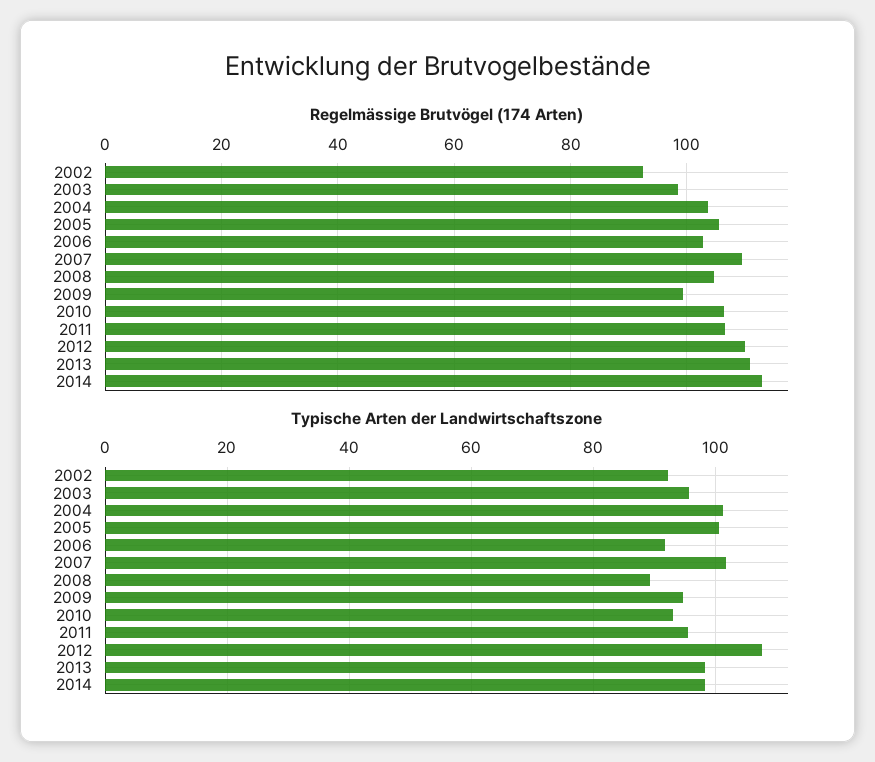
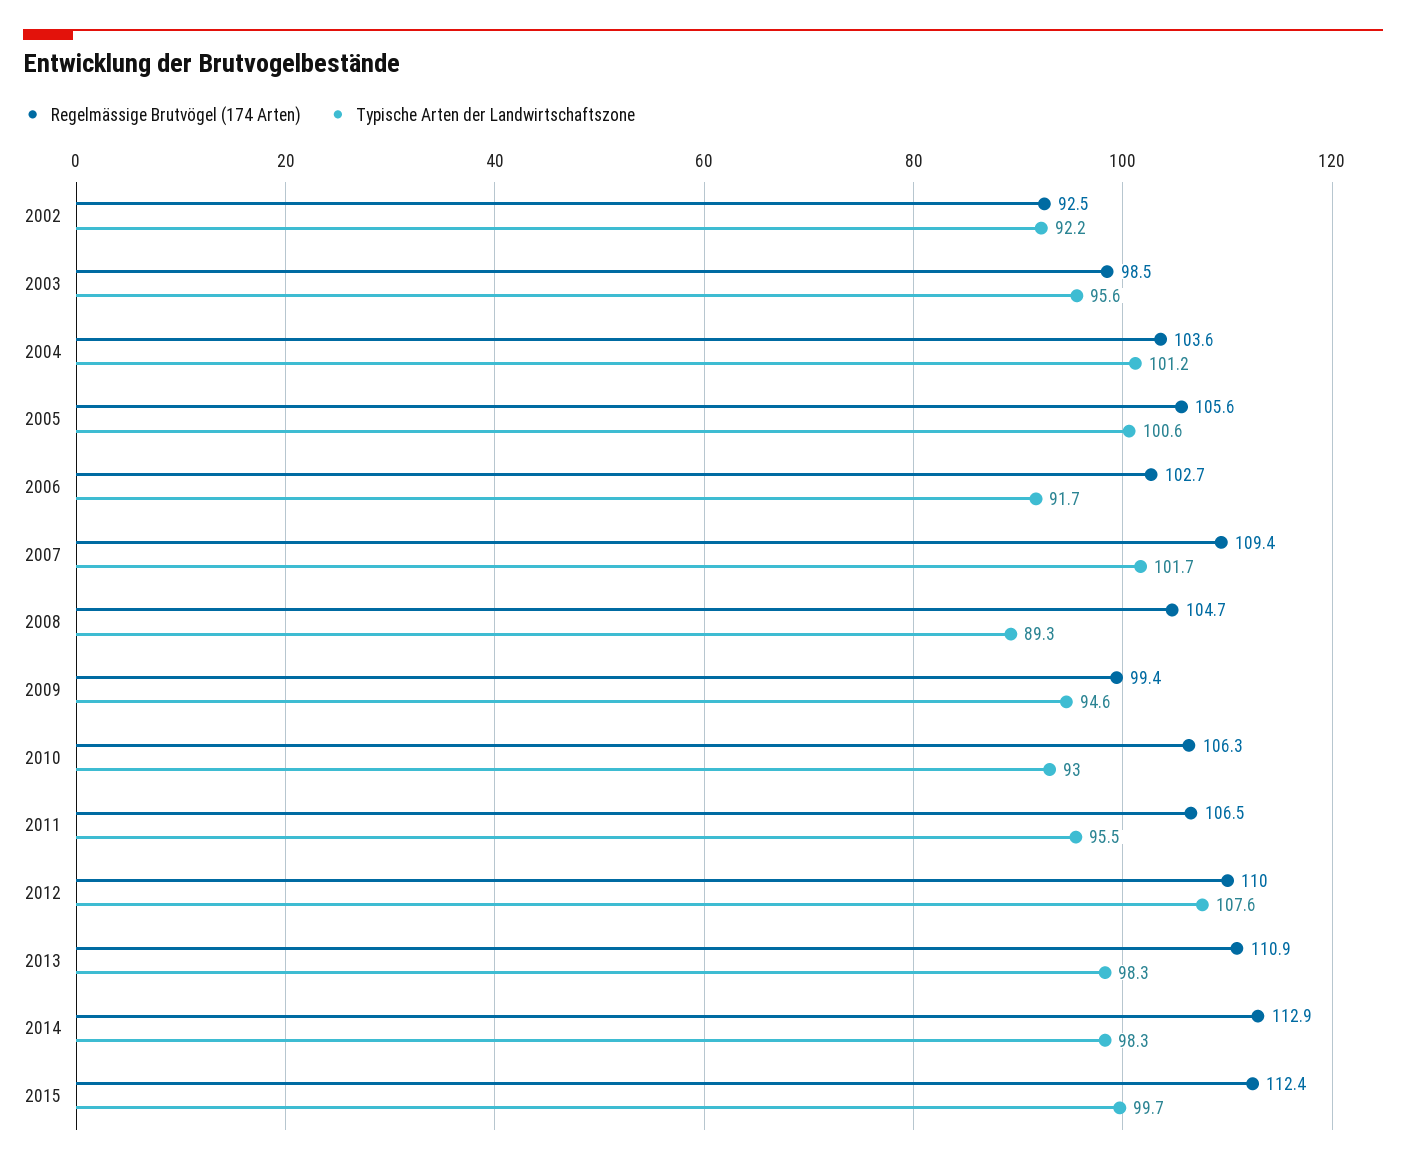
Regelmässige Brutvögel (174 Arten), 2015: none -> 112.4
Typische Arten der Landwirtschaftszone, 2015: none -> 99.7

